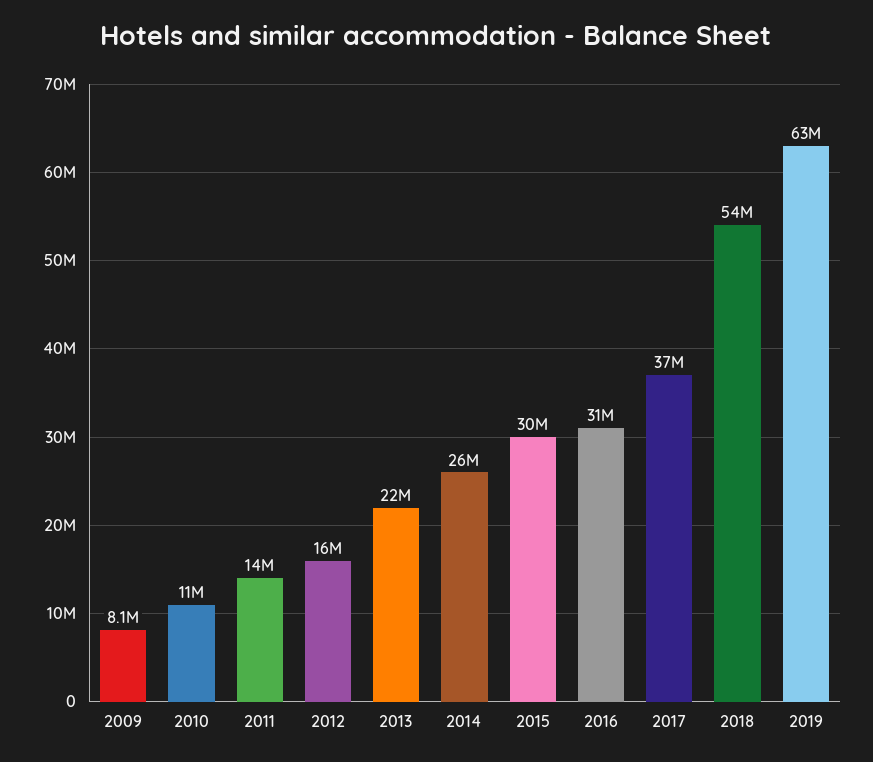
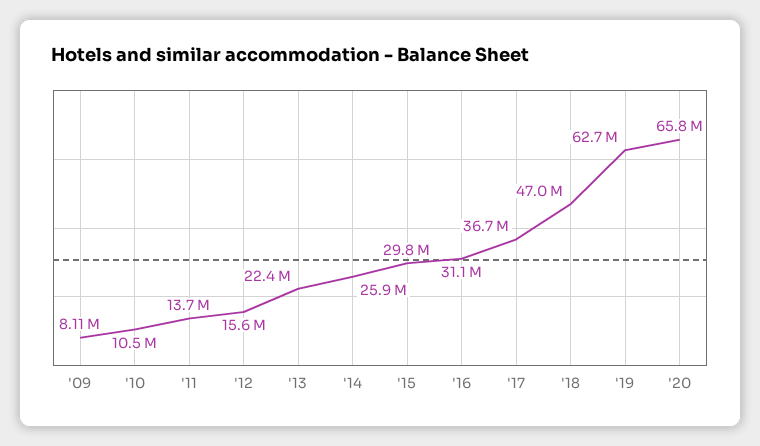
2018: 54000000 -> 47000000
'20: none -> 65800000

